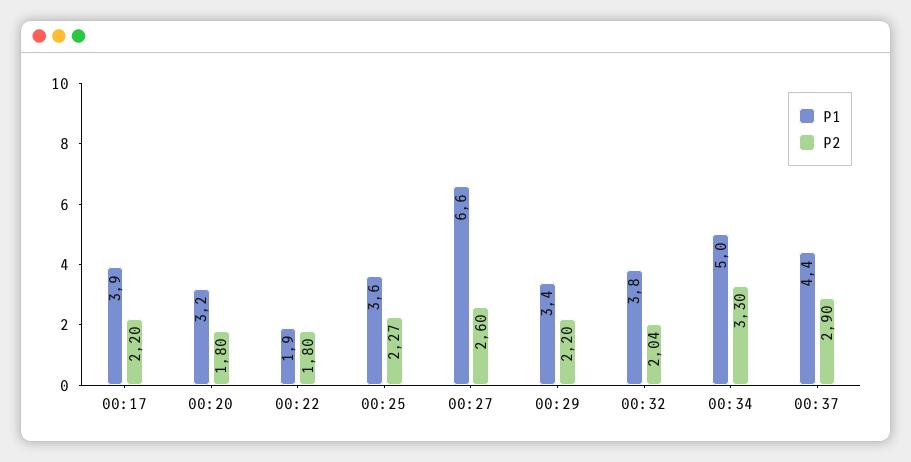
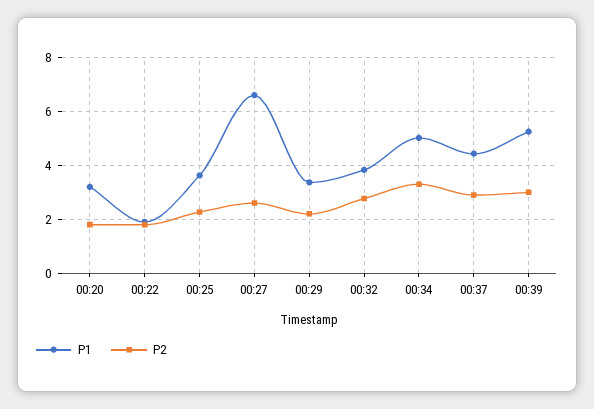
P1, 00:17: 3.9 -> none
P2, 00:17: 2.2 -> none
P2, 00:32: 2.04 -> 2.75
P1, 00:39: none -> 5.25
P2, 00:39: none -> 3

